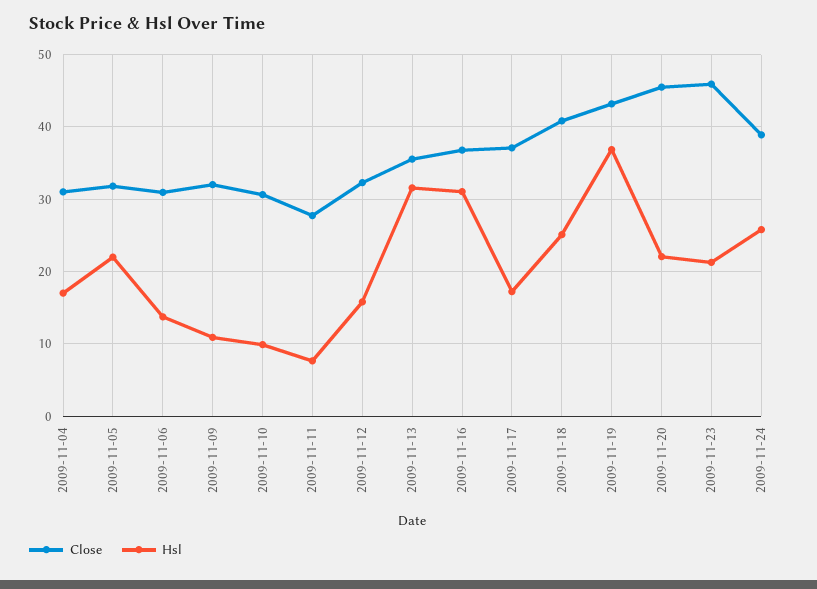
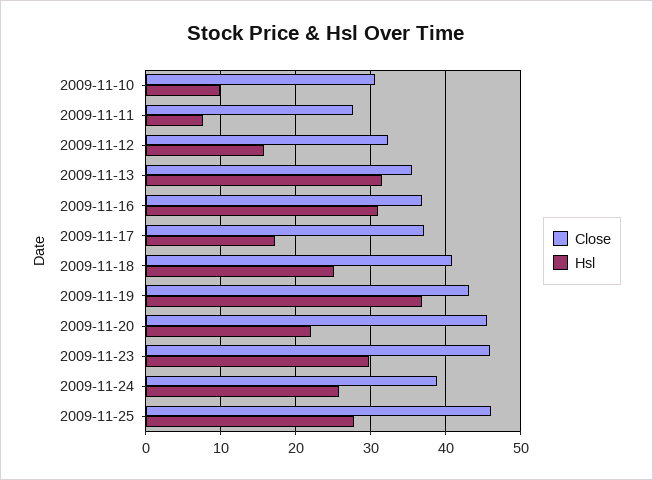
Close, 2009-11-04: 31 -> none
Hsl, 2009-11-04: 17 -> none
Close, 2009-11-05: 32 -> none
Hsl, 2009-11-05: 22 -> none
Close, 2009-11-06: 31 -> none
Hsl, 2009-11-06: 14 -> none
Close, 2009-11-09: 32 -> none
Hsl, 2009-11-09: 11 -> none
Hsl, 2009-11-23: 21 -> 30
Close, 2009-11-25: none -> 46
Hsl, 2009-11-25: none -> 28

